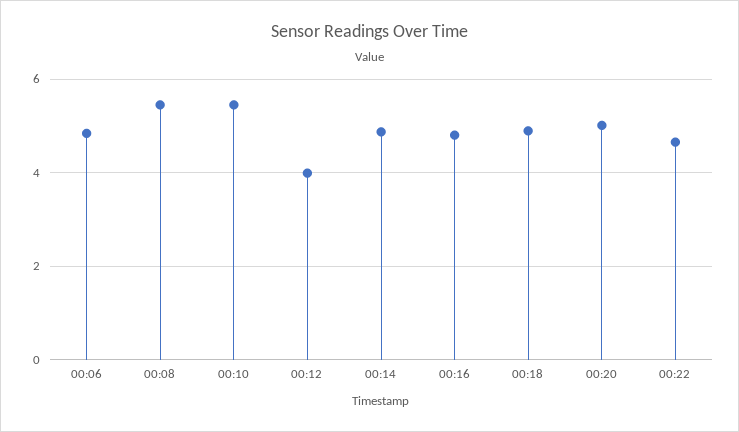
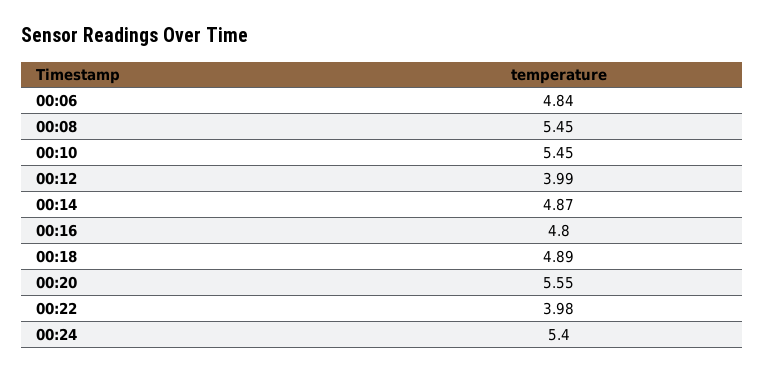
00:20: 5 -> 5.55
00:22: 4.6 -> 3.98
00:24: none -> 5.4

